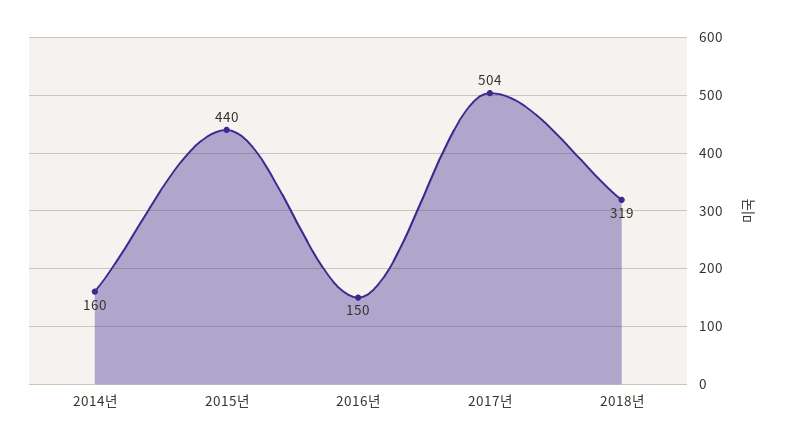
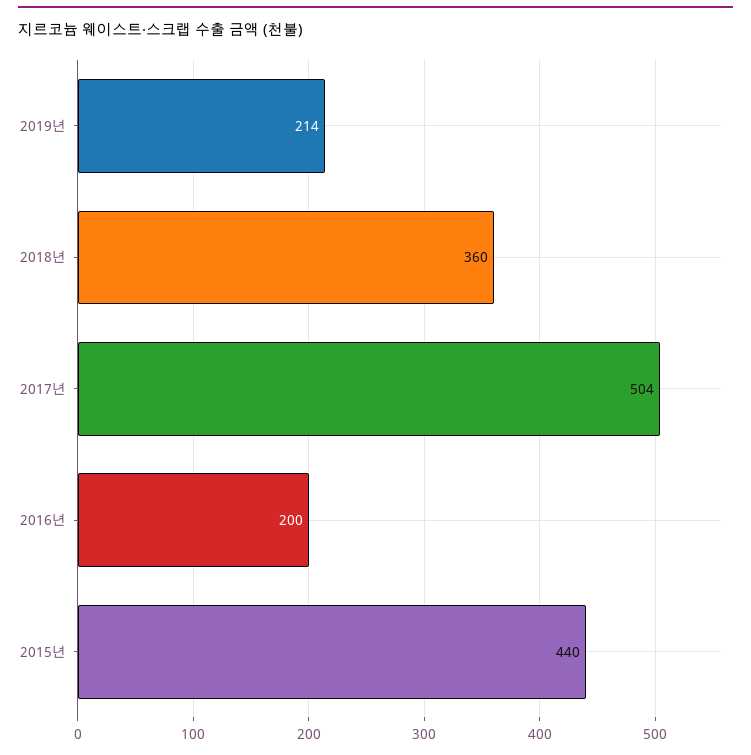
2014년: 160 -> none
2016년: 150 -> 200
2018년: 319 -> 360
2019년: none -> 214

